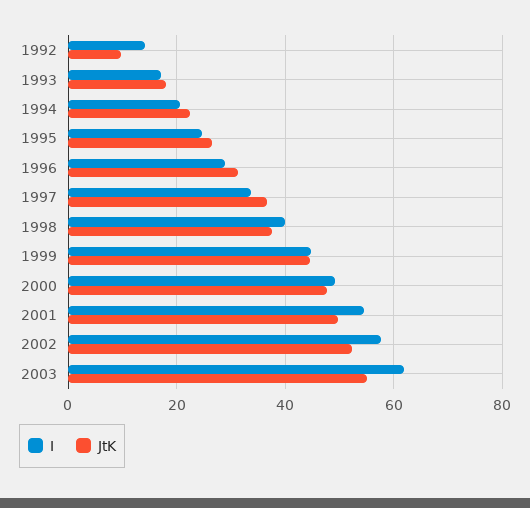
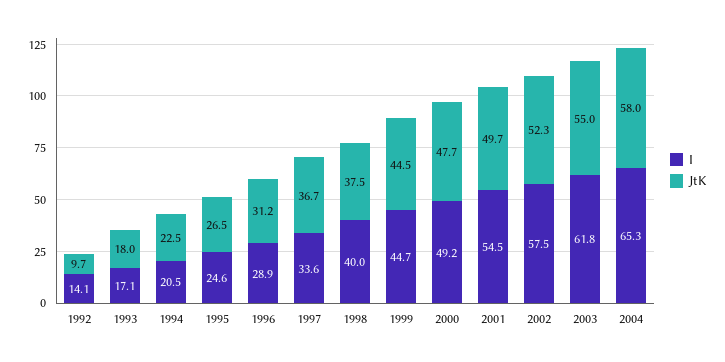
I, 2004: none -> 65.3
JtK, 2004: none -> 58

